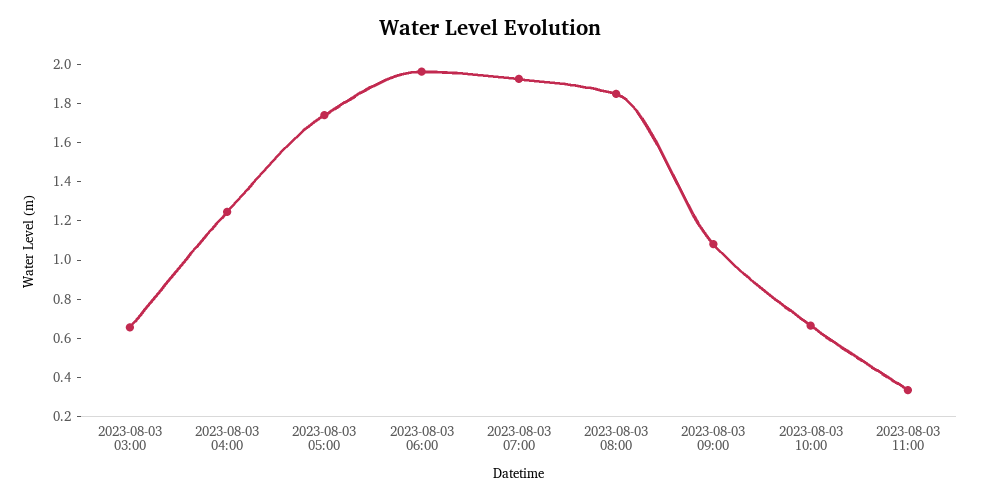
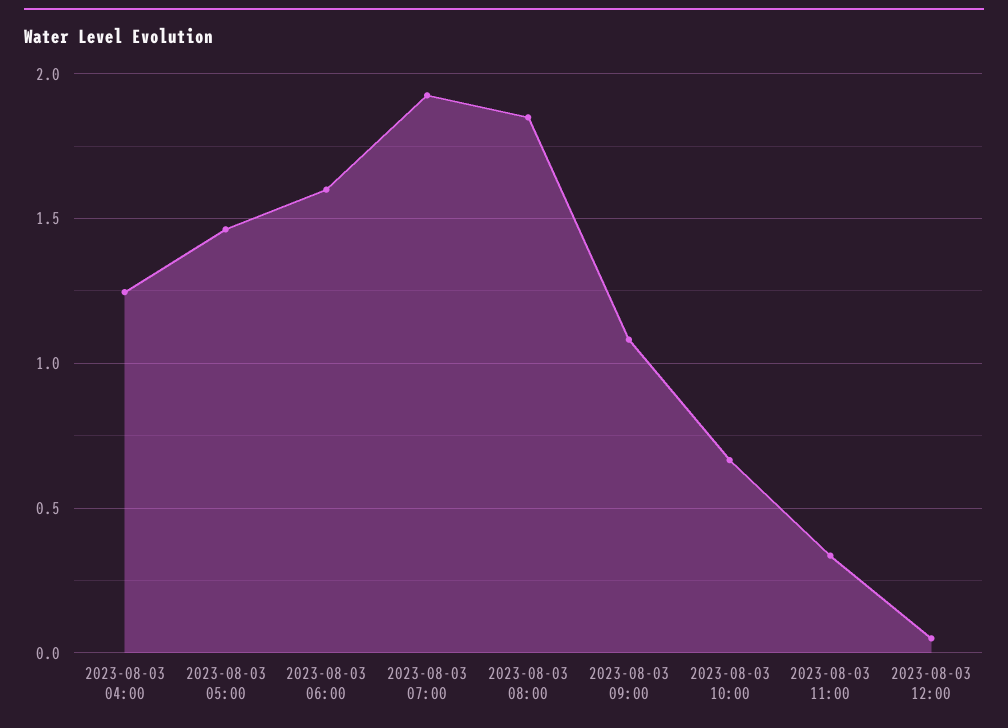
2023-08-03 03:00: 0.65 -> none
2023-08-03 05:00: 1.75 -> 1.45
2023-08-03 06:00: 1.95 -> 1.6
2023-08-03 12:00: none -> 0.05

